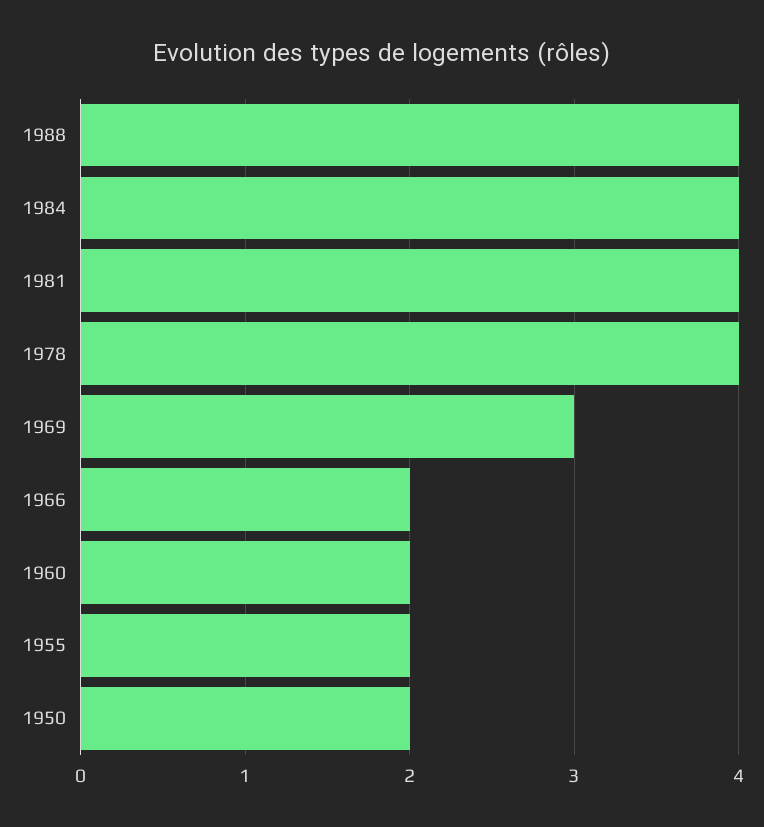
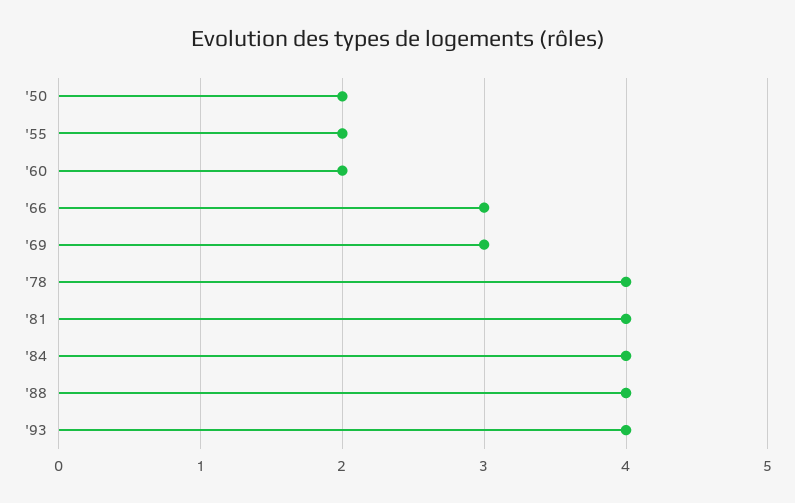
1966: 2 -> 3
'93: none -> 4

